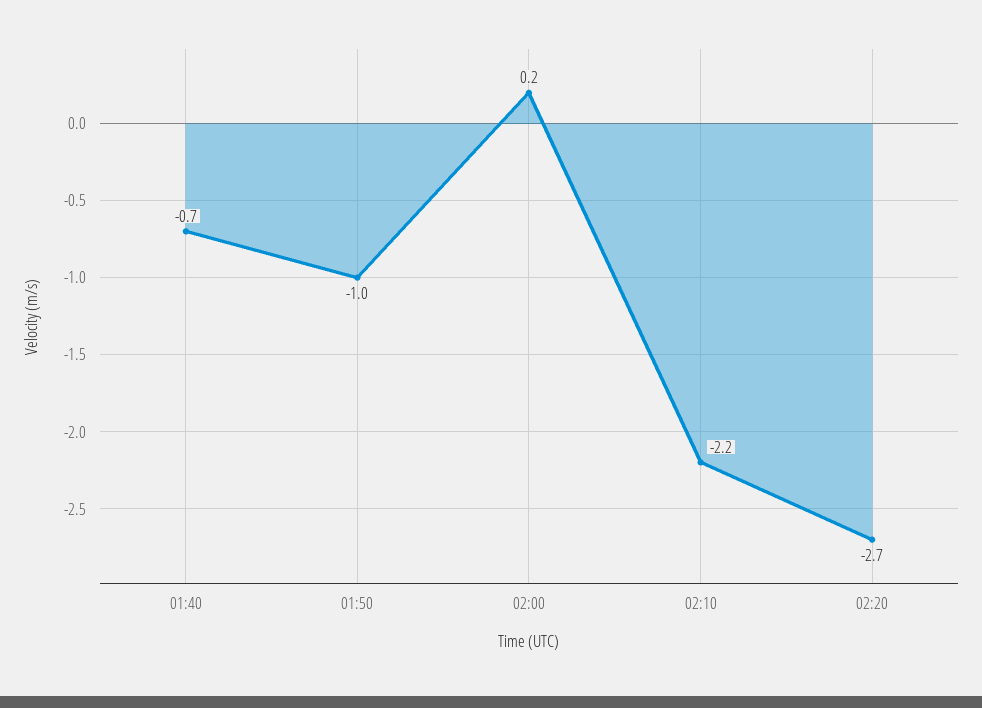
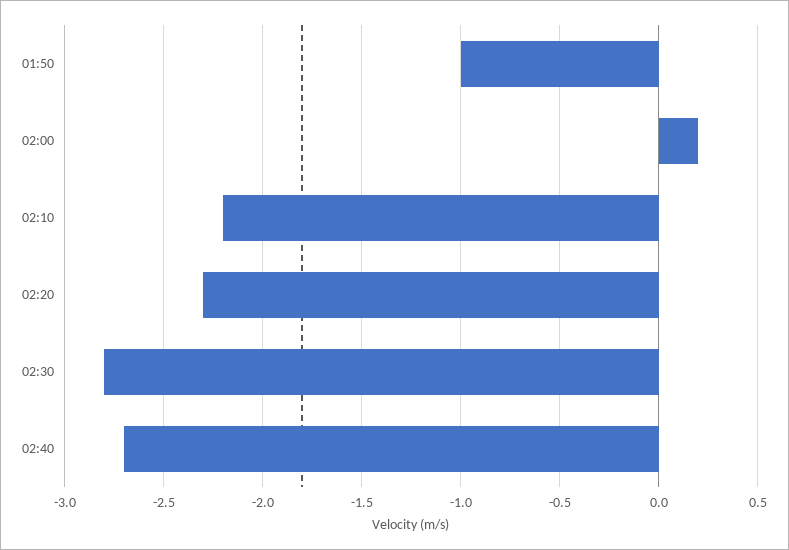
01:40: -0.7 -> none
02:20: -2.7 -> -2.3
02:30: none -> -2.8
02:40: none -> -2.7

